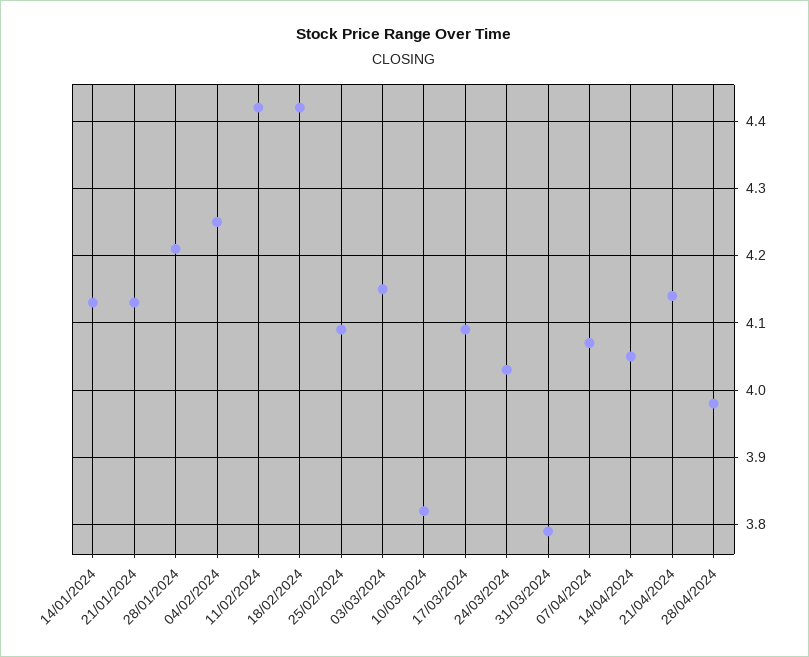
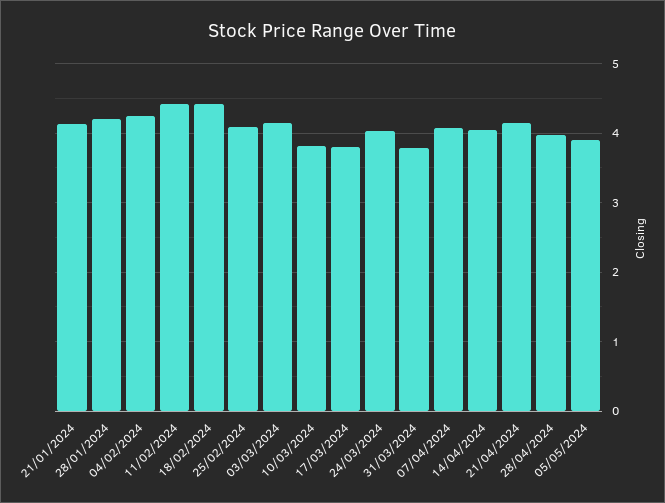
14/01/2024: 4.13 -> none
17/03/2024: 4.09 -> 3.8
05/05/2024: none -> 3.9

